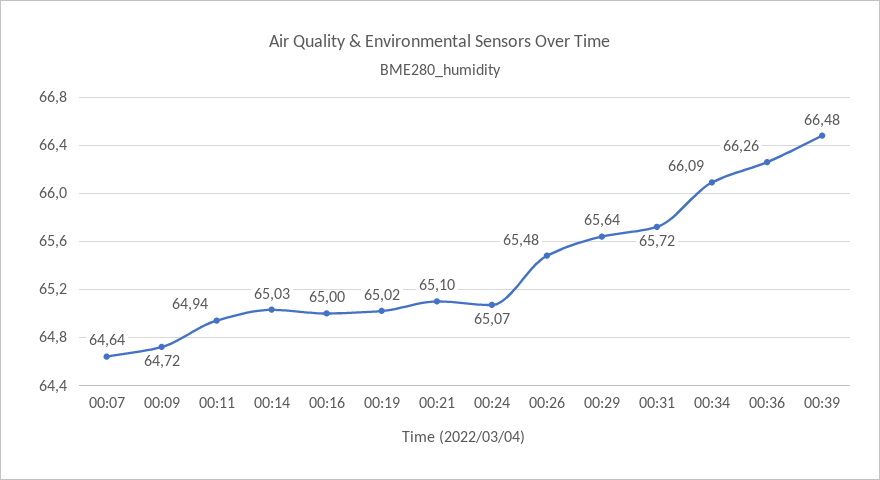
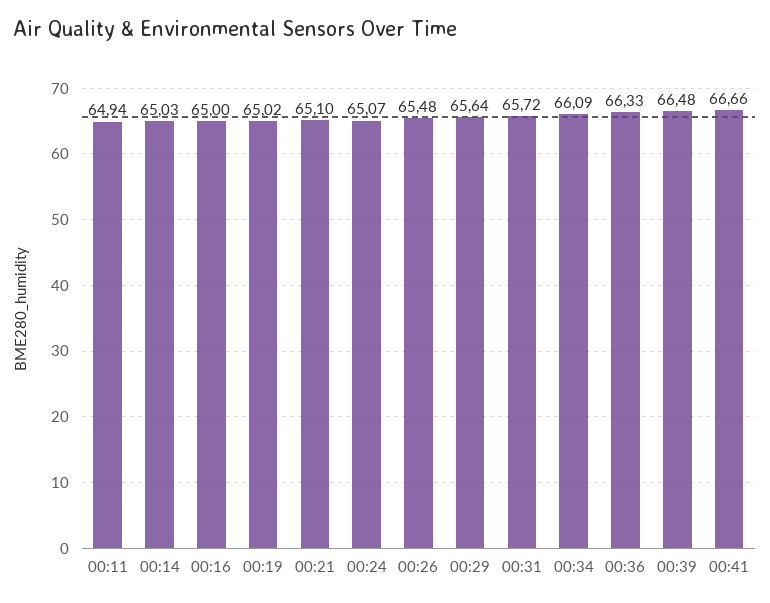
00:07: 64.64 -> none
00:09: 64.72 -> none
00:36: 66.26 -> 66.33
00:41: none -> 66.66

